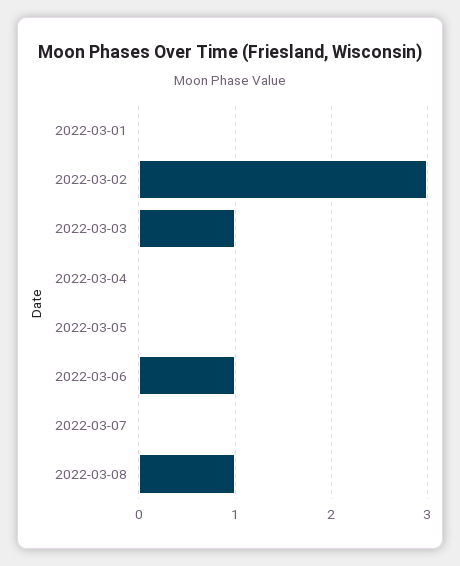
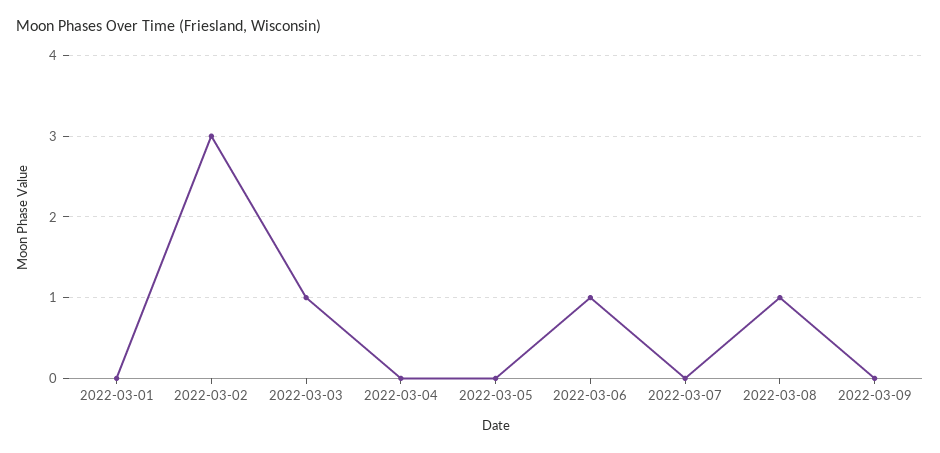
2022-03-09: none -> 0

